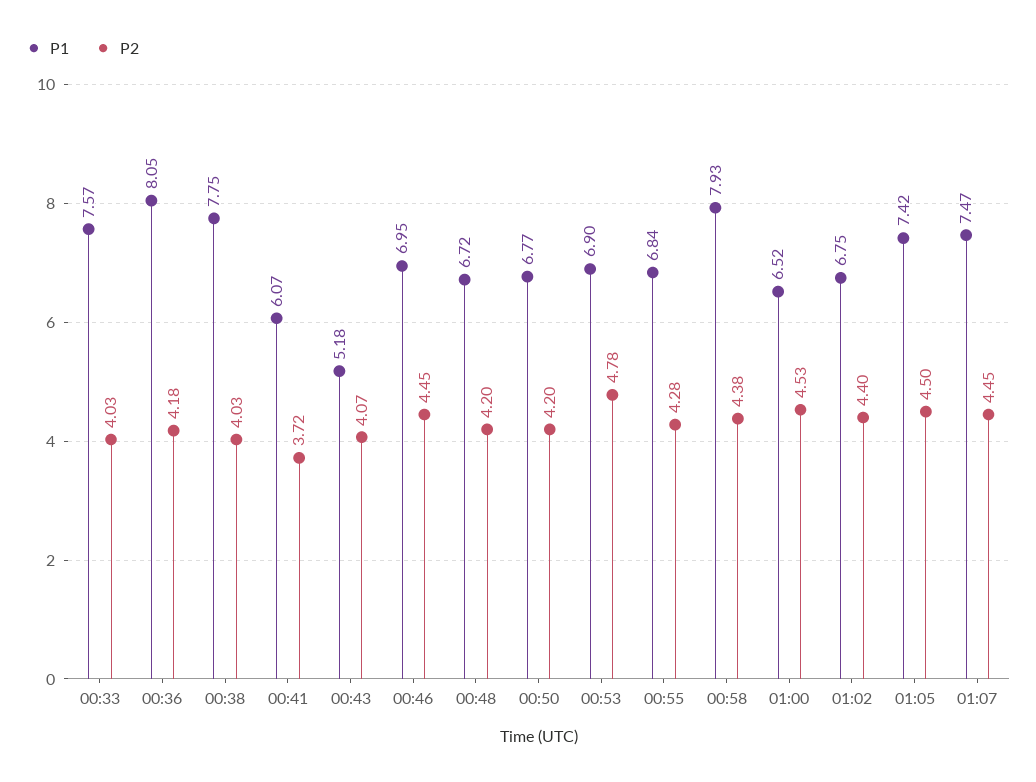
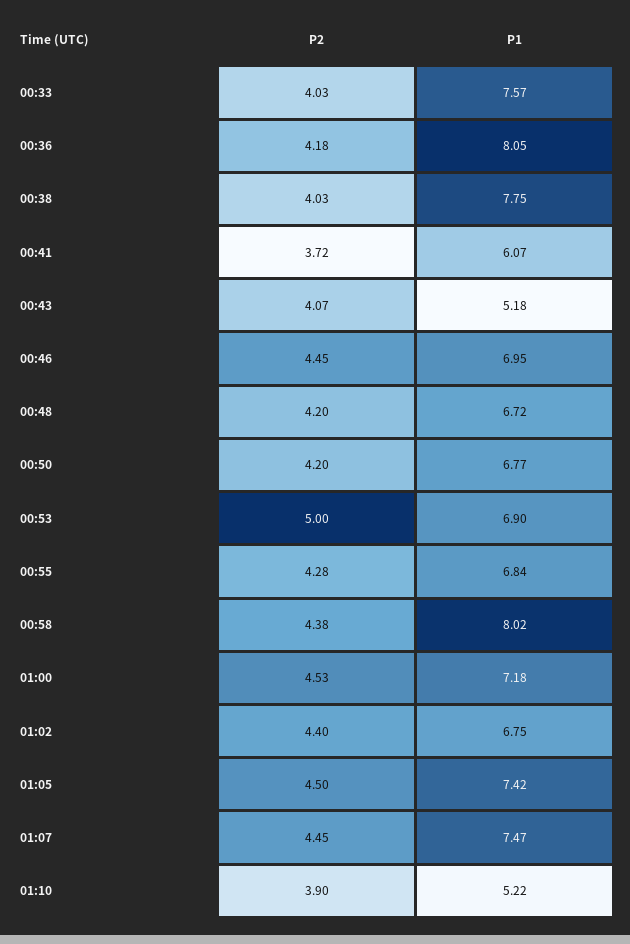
P2, 00:53: 4.78 -> 5
P1, 00:58: 7.93 -> 8.02
P1, 01:00: 6.52 -> 7.18
P2, 01:10: none -> 3.9
P1, 01:10: none -> 5.22

